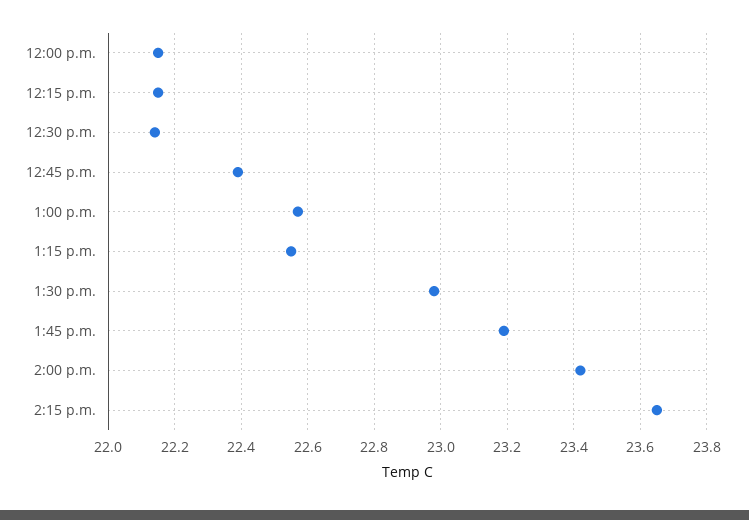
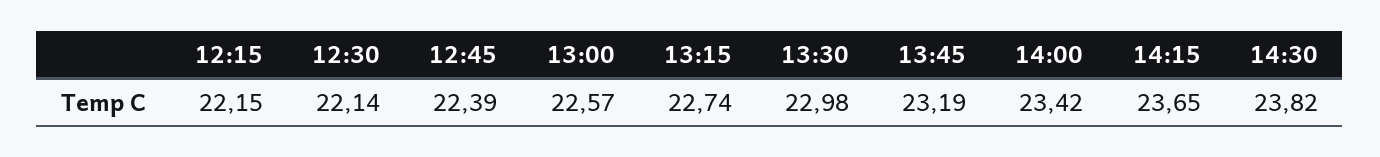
12:00 p.m.: 22.15 -> none
1:15 p.m.: 22.55 -> 22.74
14:30: none -> 23.82

